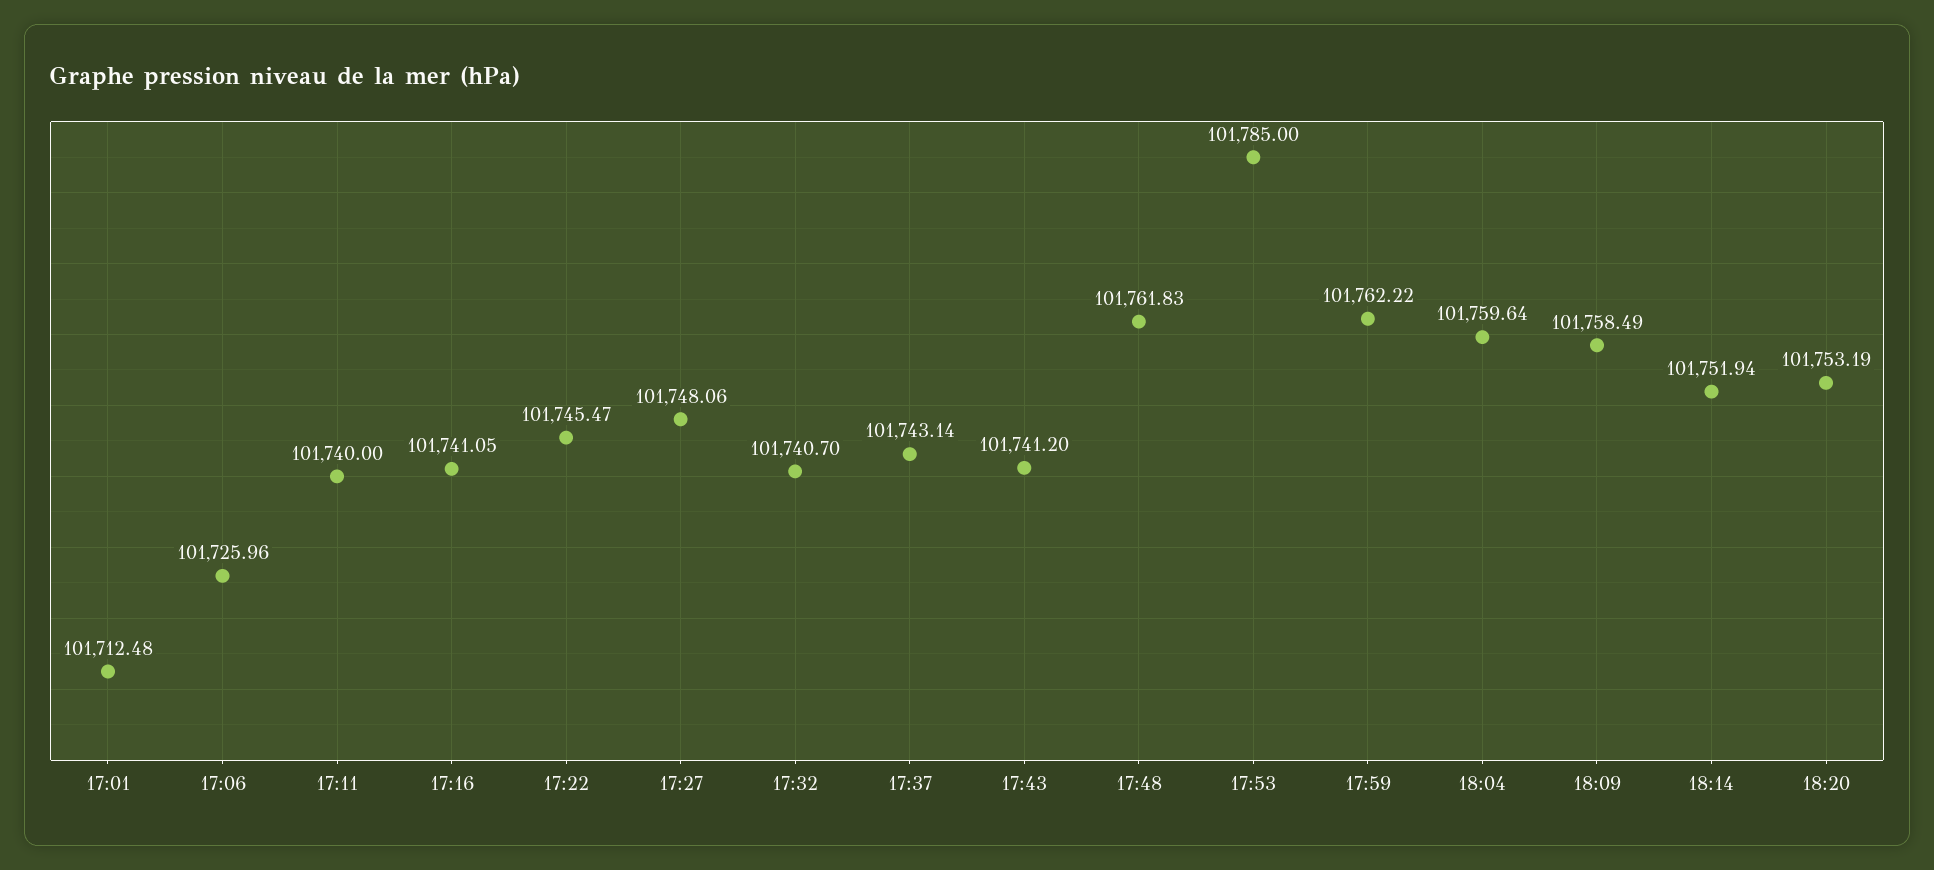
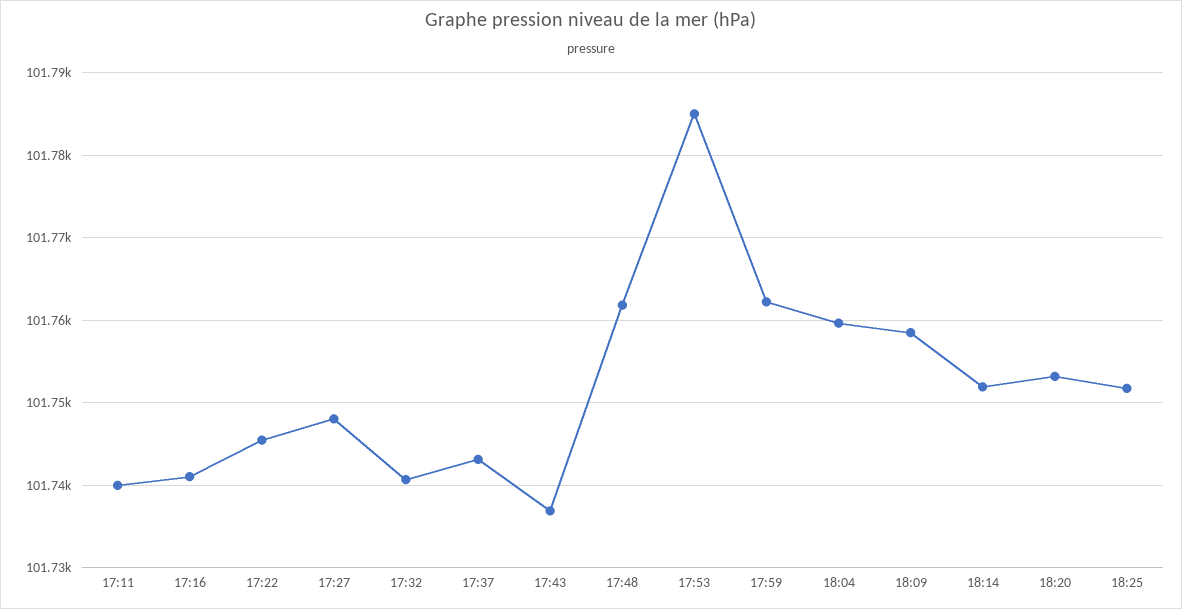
17:01: 101712.48 -> none
17:06: 101725.96 -> none
17:43: 101741.2 -> 101737
18:25: none -> 101752

